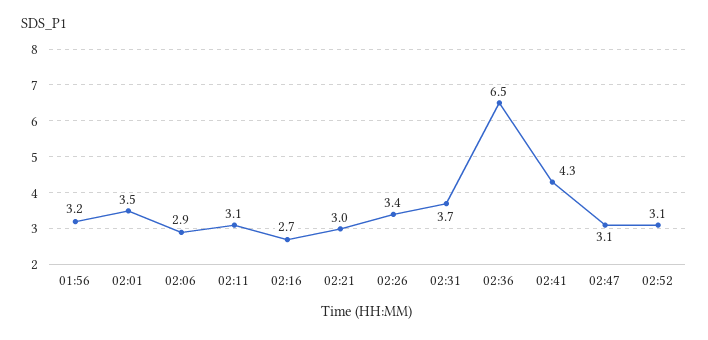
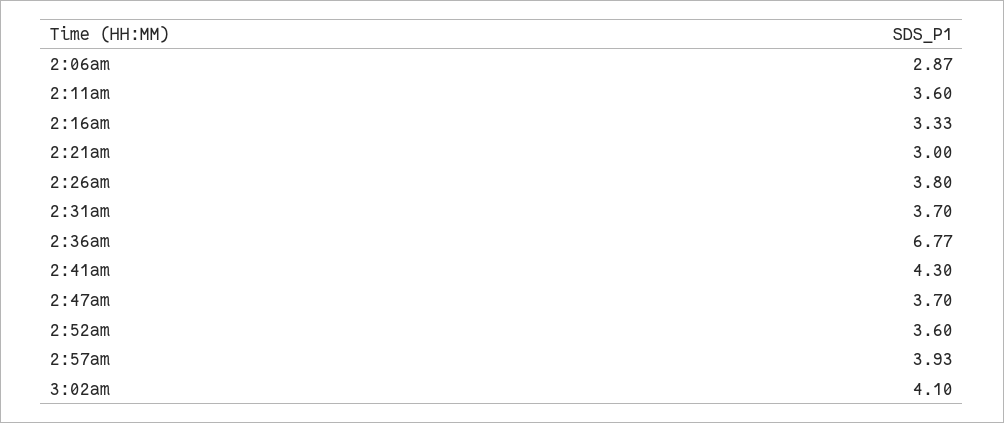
01:56: 3.2 -> none
02:01: 3.5 -> none
02:11: 3.1 -> 3.6
02:16: 2.7 -> 3.33
02:26: 3.4 -> 3.8
02:36: 6.5 -> 6.77
02:47: 3.1 -> 3.7
02:52: 3.1 -> 3.6
2:57am: none -> 3.93
3:02am: none -> 4.1

